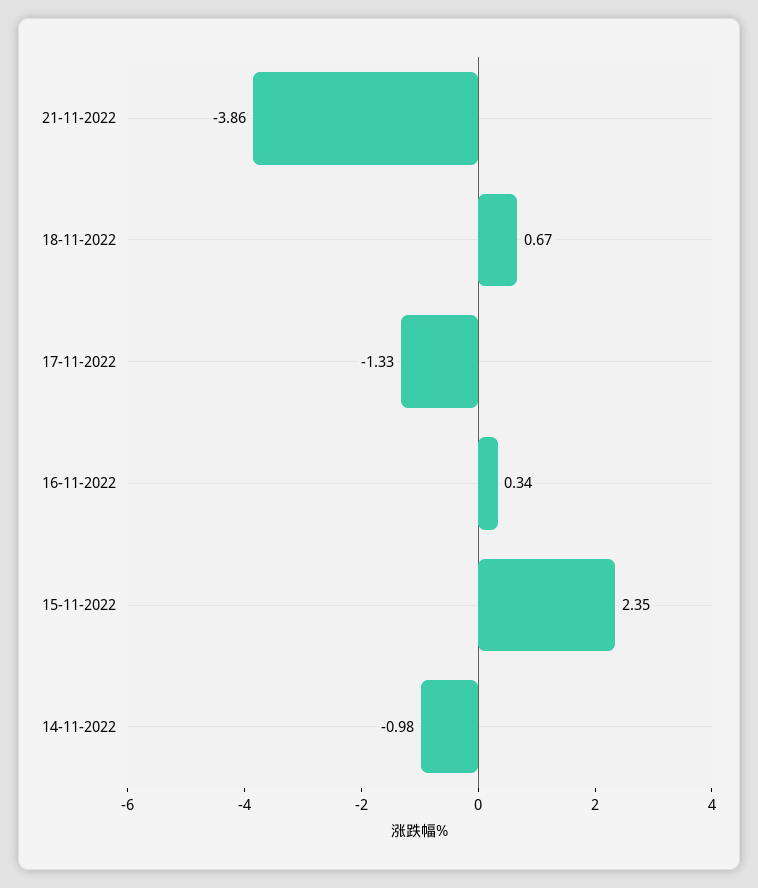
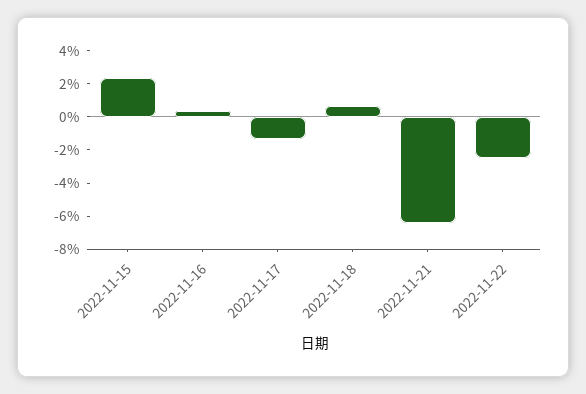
21-11-2022: -3.86 -> -6.5
14-11-2022: -0.98 -> none
2022-11-22: none -> -2.5

